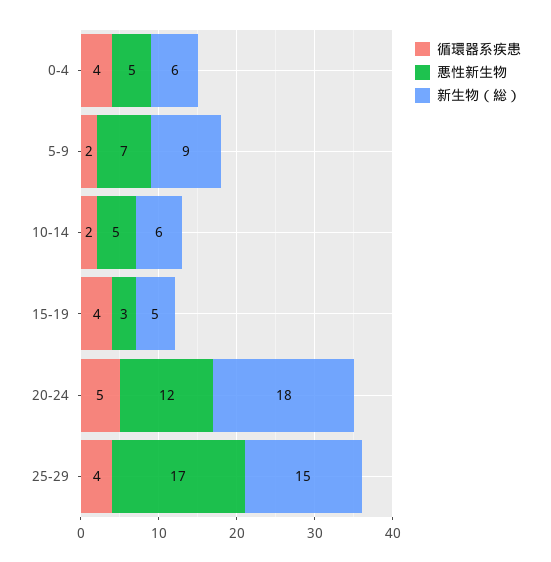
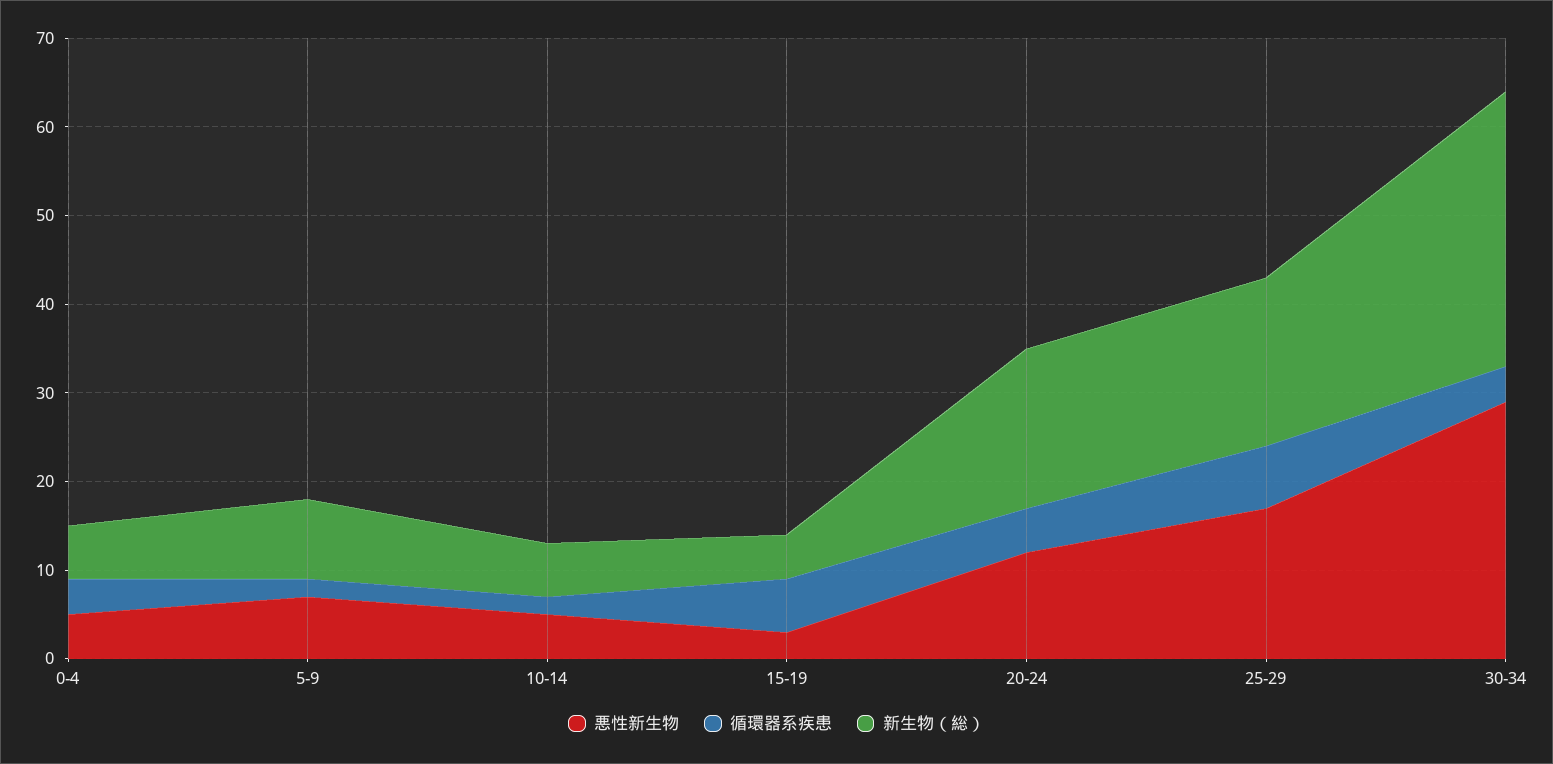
循環器系疾患, 15-19: 4 -> 6
循環器系疾患, 25-29: 4 -> 7
新生物（総）, 25-29: 15 -> 19
悪性新生物, 30-34: none -> 29
循環器系疾患, 30-34: none -> 4
新生物（総）, 30-34: none -> 31

